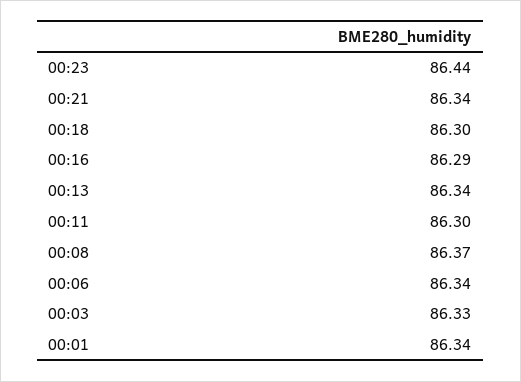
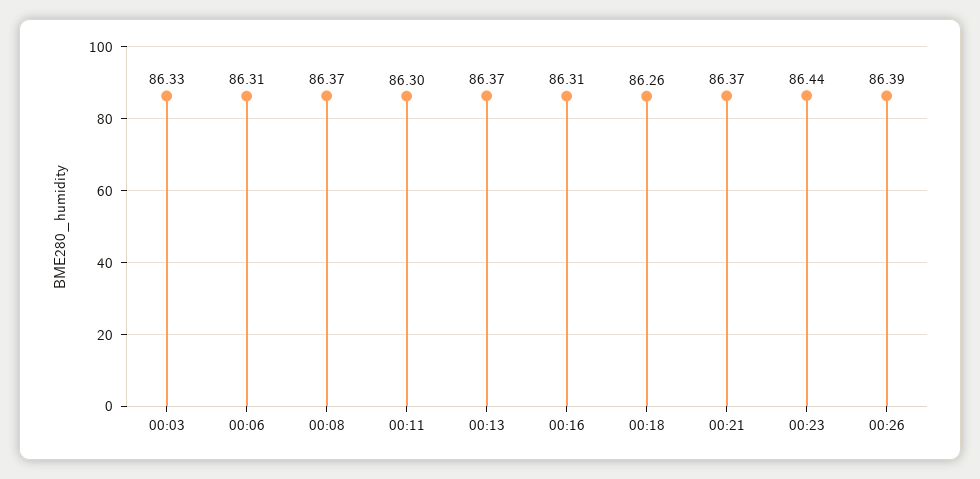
00:21: 86.34 -> 86.37
00:18: 86.3 -> 86.26
00:16: 86.29 -> 86.31
00:13: 86.34 -> 86.37
00:06: 86.34 -> 86.31
00:01: 86.34 -> none
00:26: none -> 86.39

